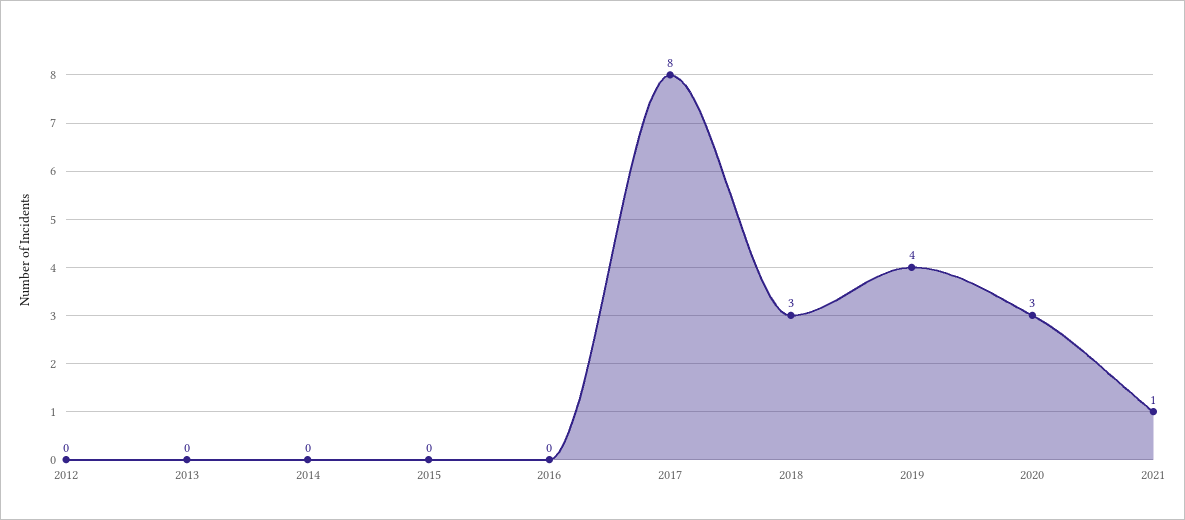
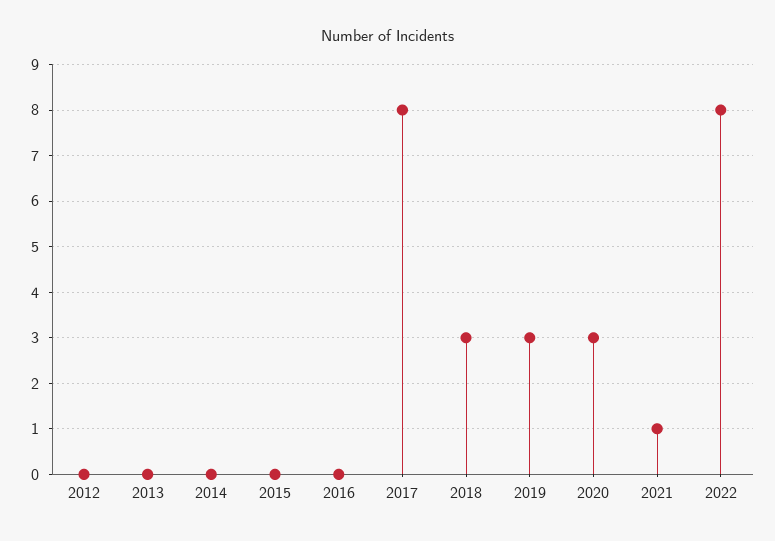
2019: 4 -> 3
2022: none -> 8

